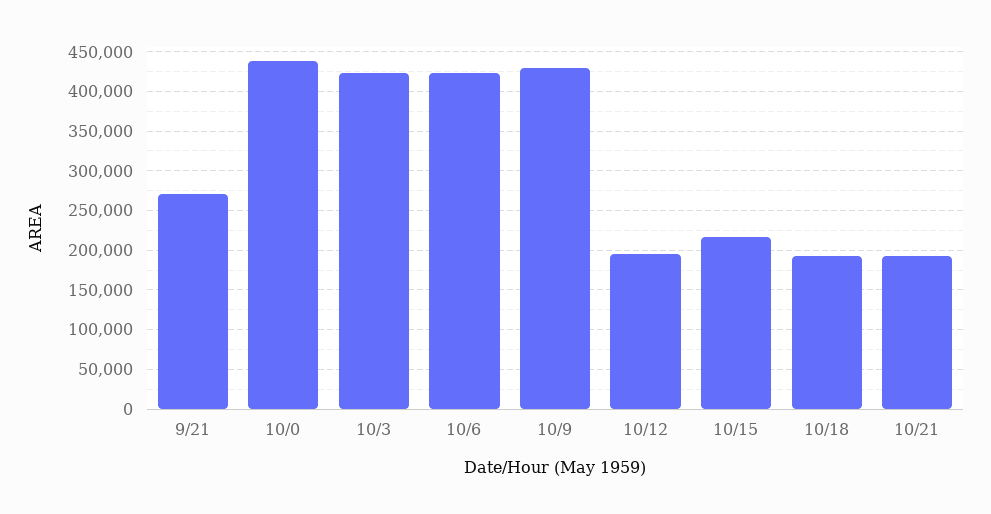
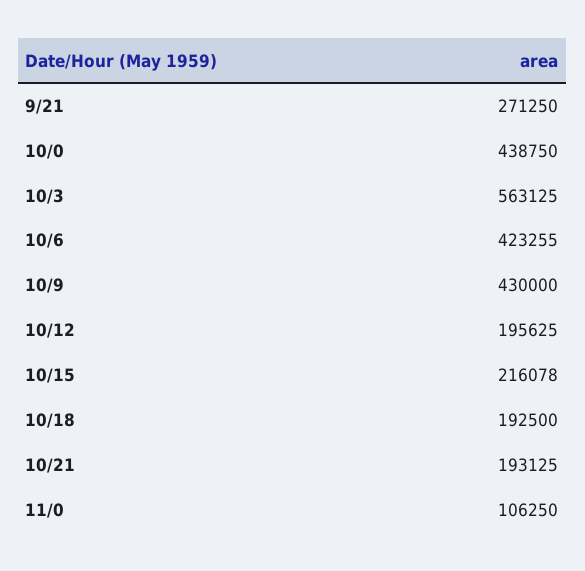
10/3: 420000 -> 563125
11/0: none -> 106250

